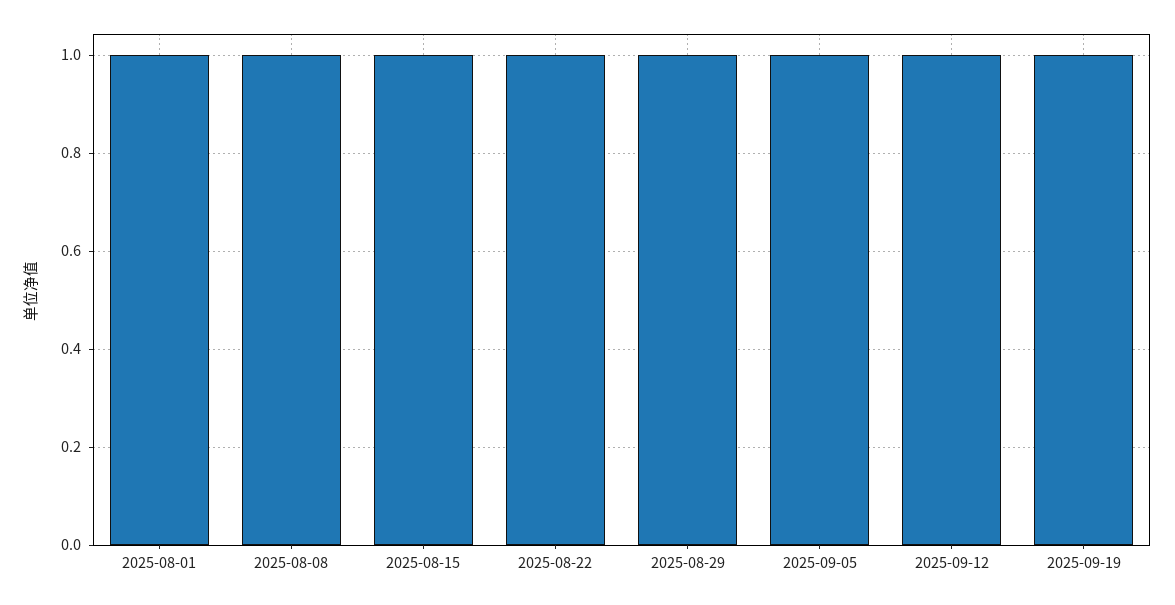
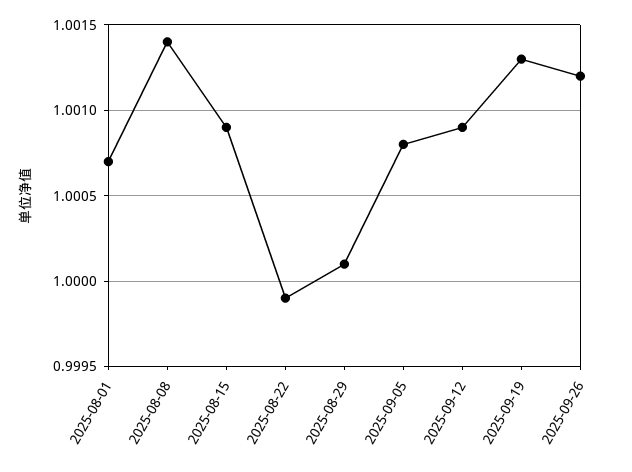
2025-09-26: none -> 1.0012

